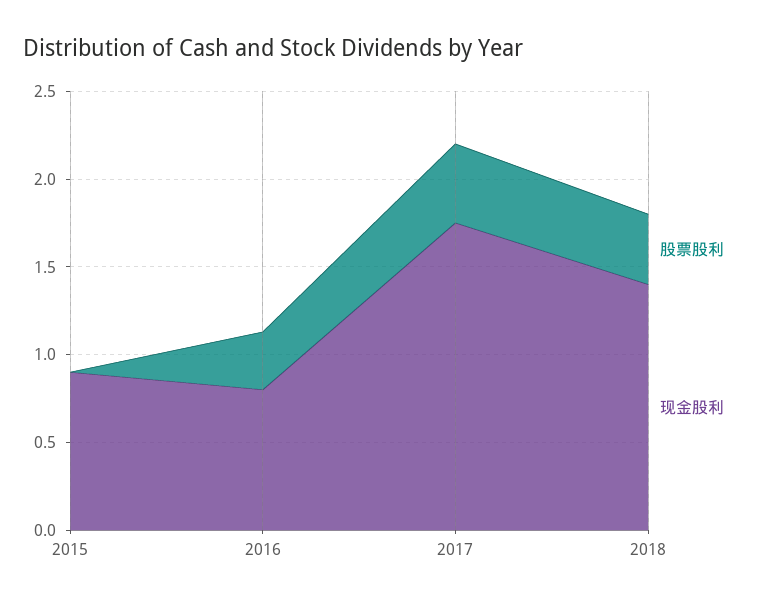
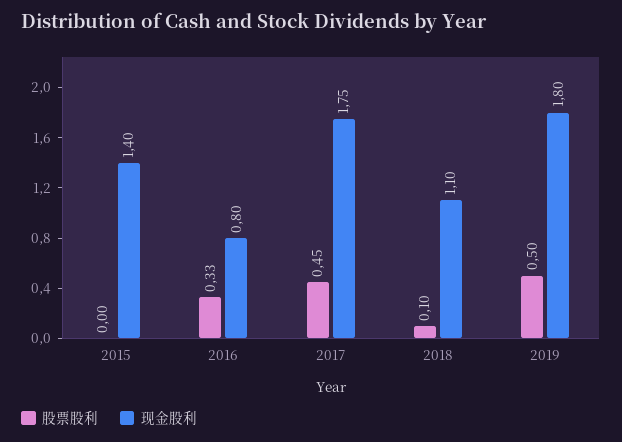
现金股利, 2015: 0.9 -> 1.4
股票股利, 2018: 0.4 -> 0.1
现金股利, 2018: 1.4 -> 1.1
股票股利, 2019: none -> 0.5
现金股利, 2019: none -> 1.8

